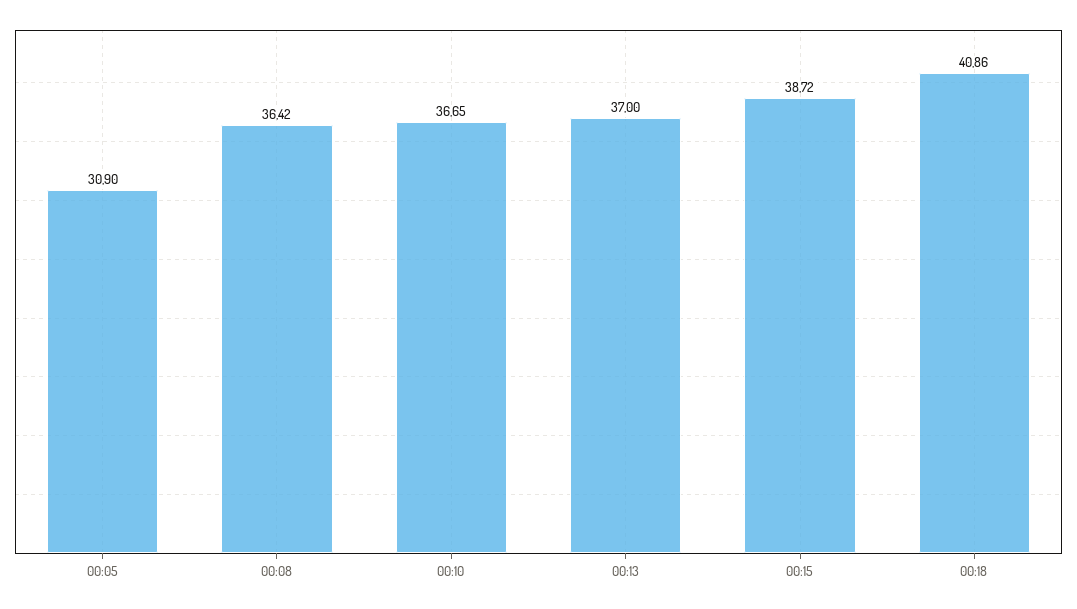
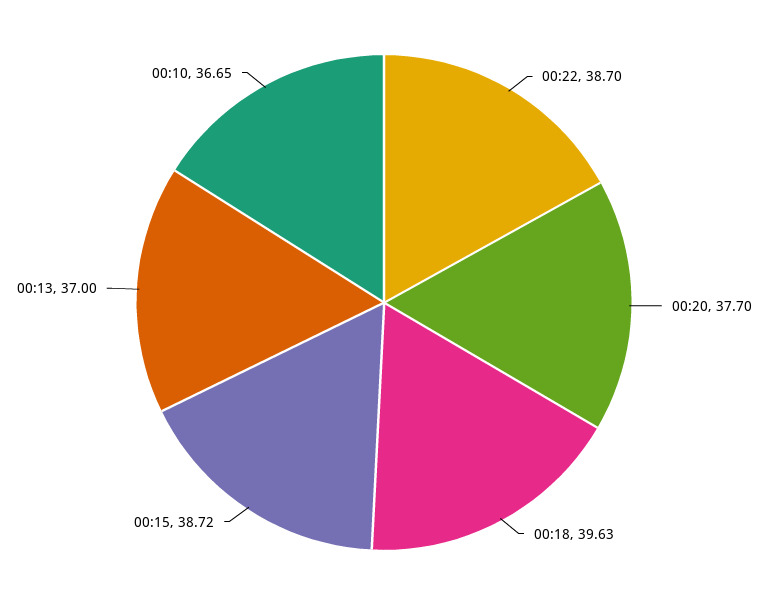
00:05: 30.9 -> none
00:08: 36.42 -> none
00:18: 40.86 -> 39.63
00:22: none -> 38.7
00:20: none -> 37.7

